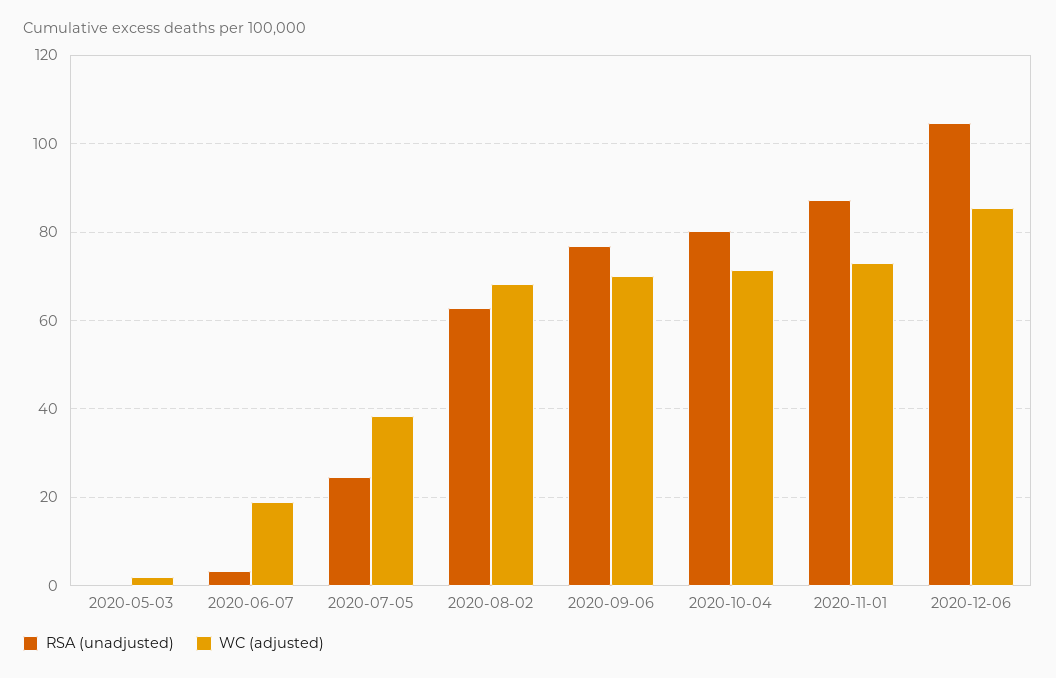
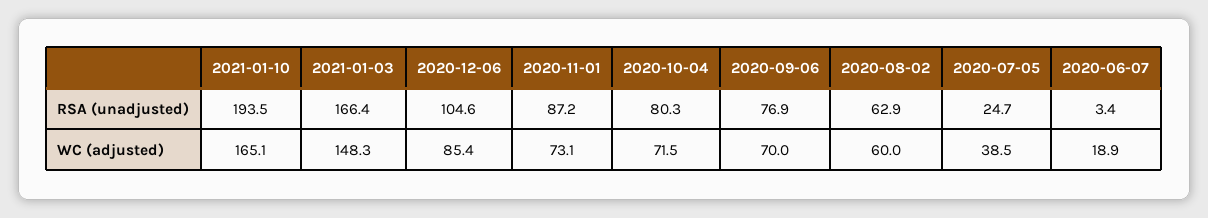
RSA (unadjusted), 2020-05-03: 0 -> none
WC (adjusted), 2020-05-03: 2 -> none
WC (adjusted), 2020-08-02: 68 -> 60
RSA (unadjusted), 2021-01-10: none -> 193.5
RSA (unadjusted), 2021-01-03: none -> 166.4
WC (adjusted), 2021-01-10: none -> 165.1
WC (adjusted), 2021-01-03: none -> 148.3

